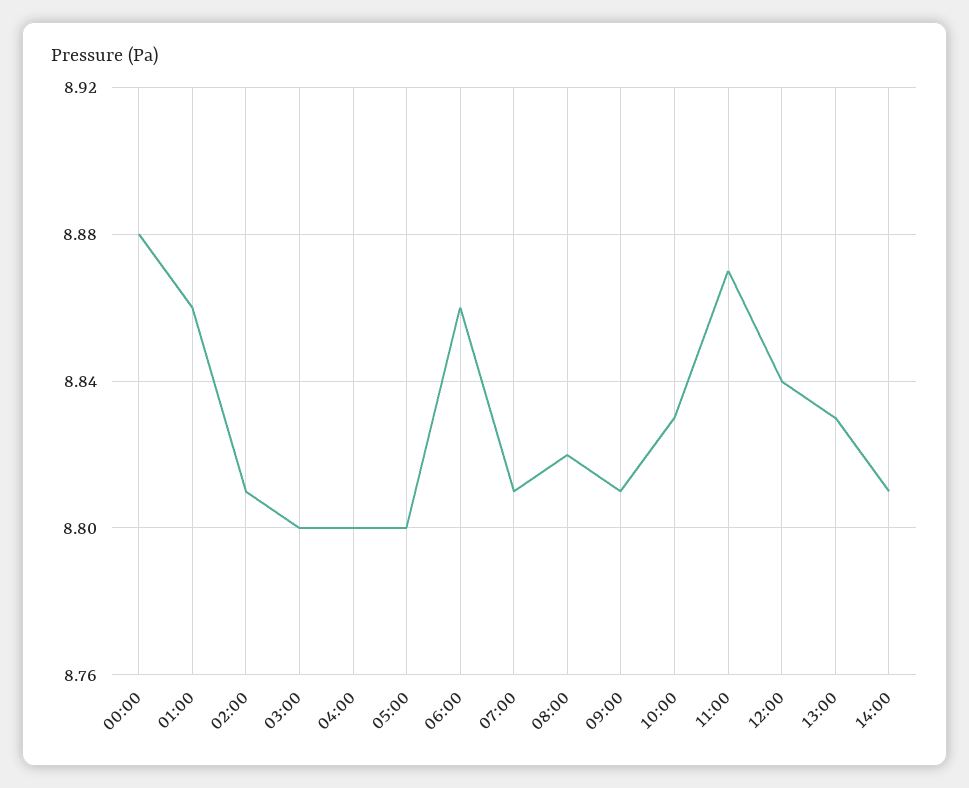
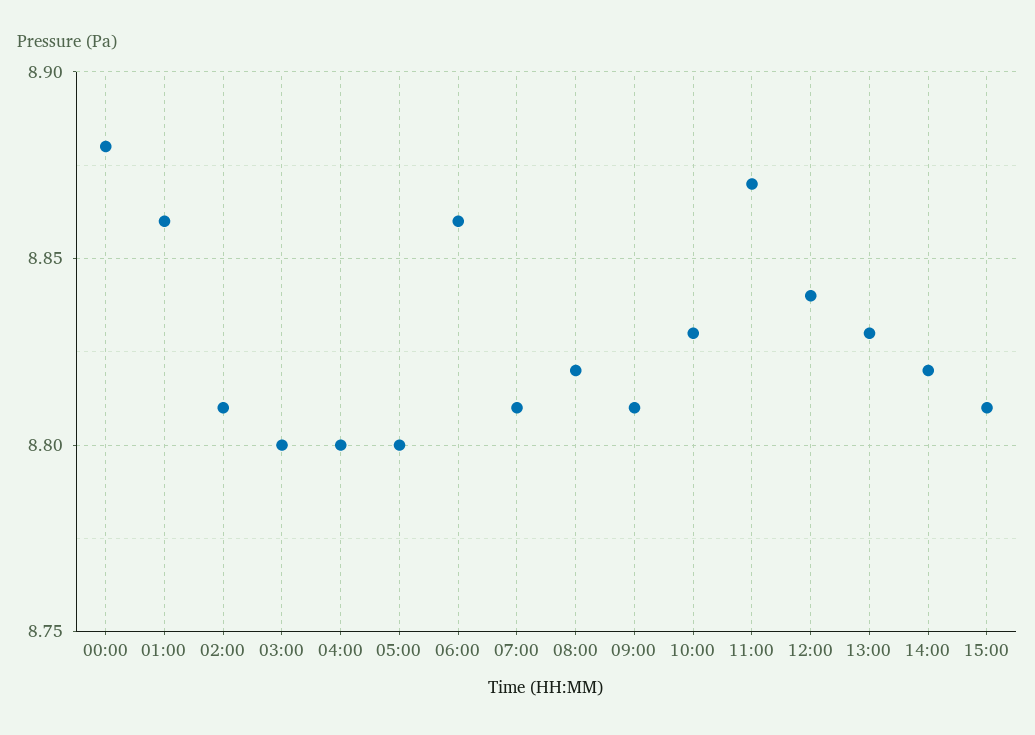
14:00: 8.81 -> 8.82
15:00: none -> 8.81

